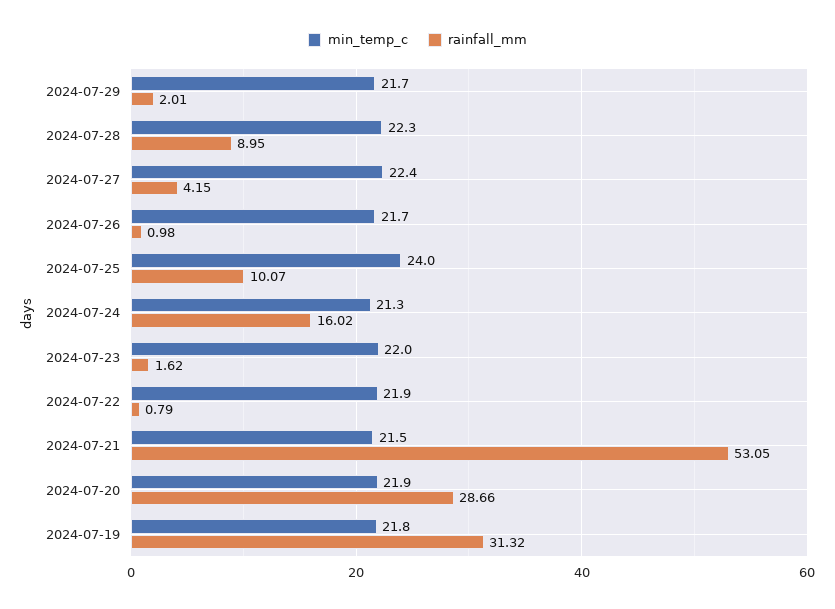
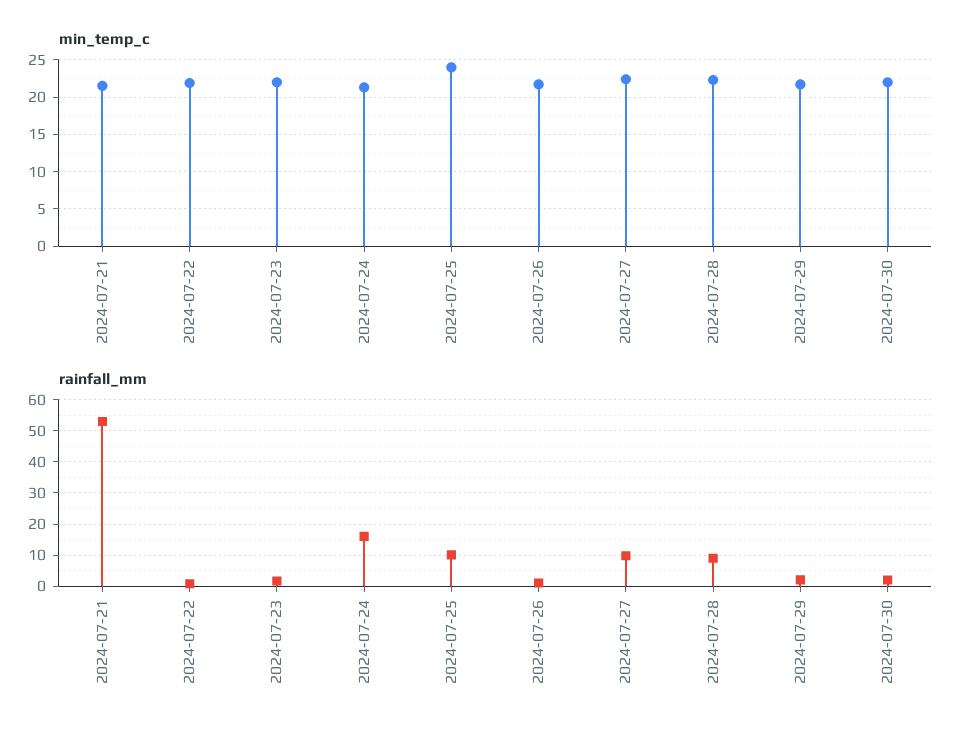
rainfall_mm, 2024-07-27: 4.15 -> 10
min_temp_c, 2024-07-20: 21.9 -> none
rainfall_mm, 2024-07-20: 28.66 -> none
min_temp_c, 2024-07-19: 21.8 -> none
rainfall_mm, 2024-07-19: 31.32 -> none
min_temp_c, 2024-07-30: none -> 22
rainfall_mm, 2024-07-30: none -> 2

